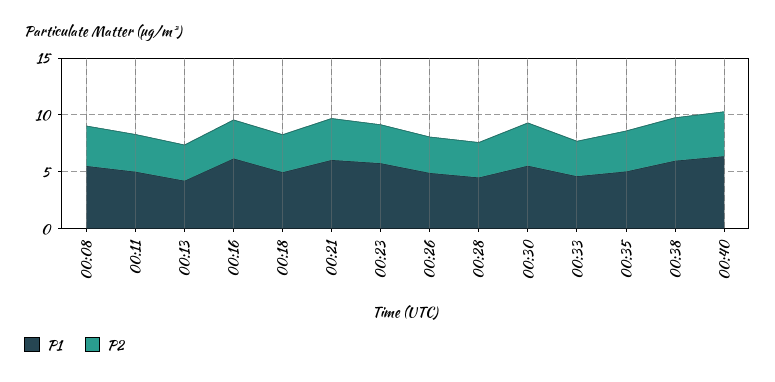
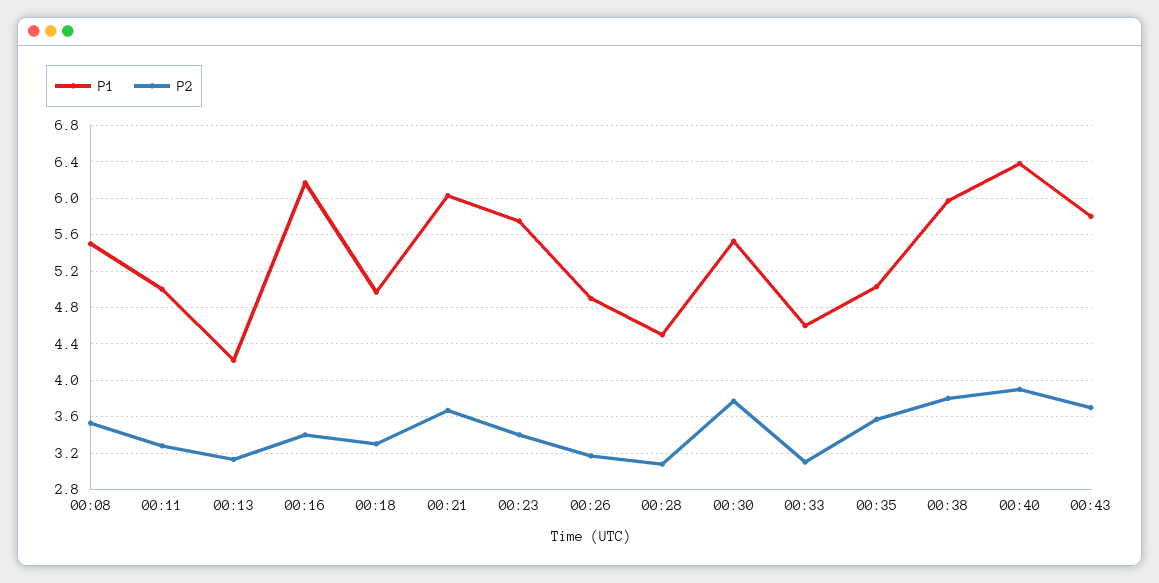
P1, 00:43: none -> 5.8
P2, 00:43: none -> 3.7

